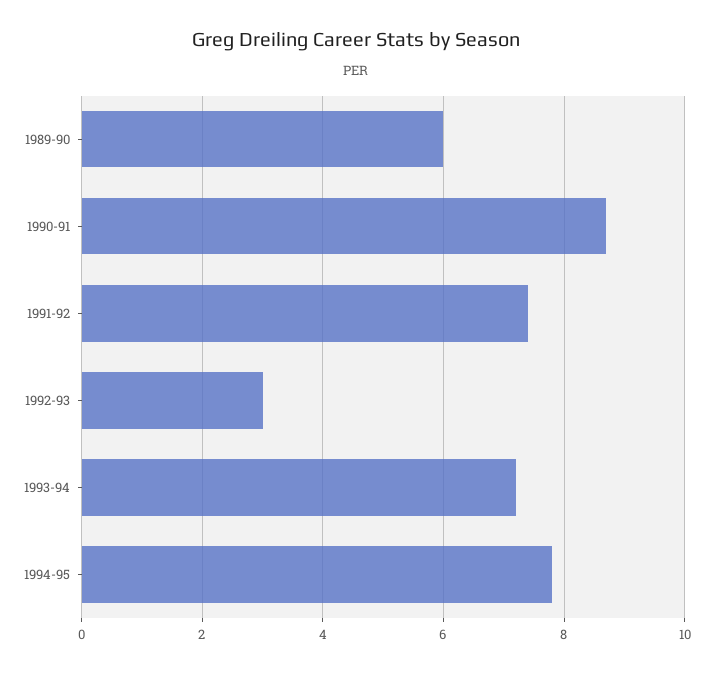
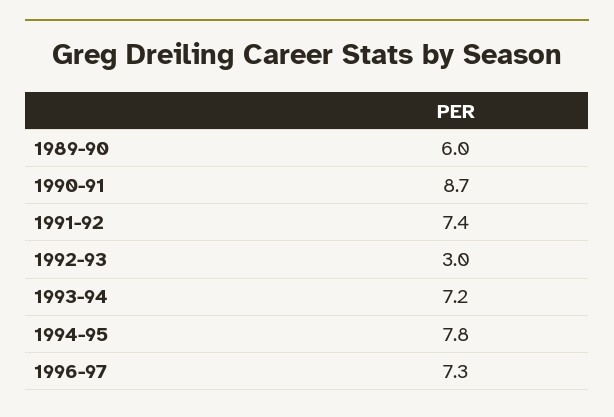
1996-97: none -> 7.3

